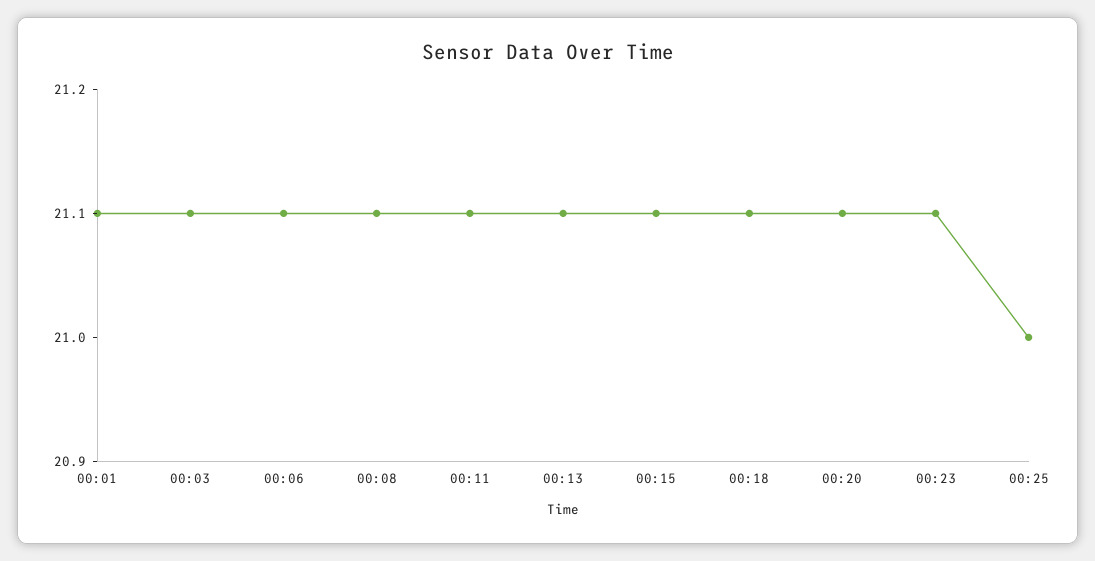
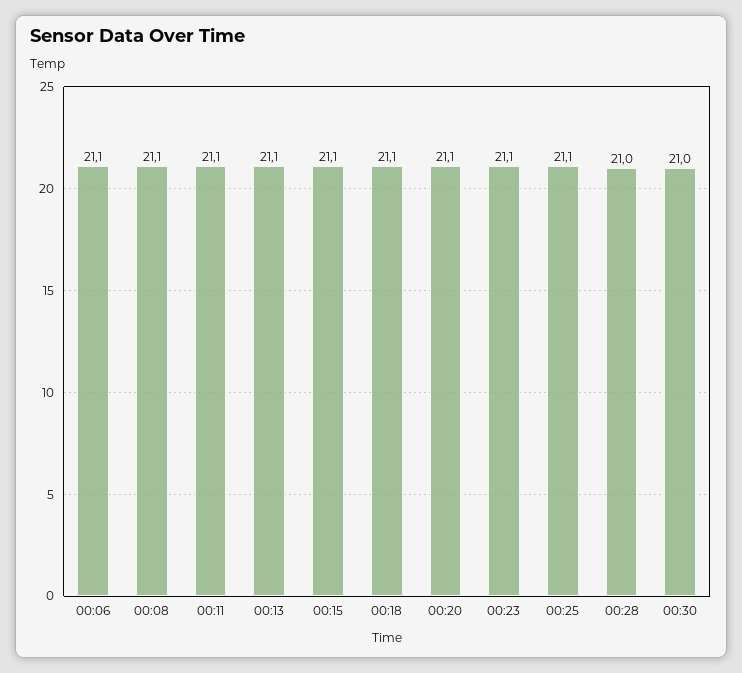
00:01: 21.1 -> none
00:03: 21.1 -> none
00:25: 21 -> 21.1
00:28: none -> 21
00:30: none -> 21

